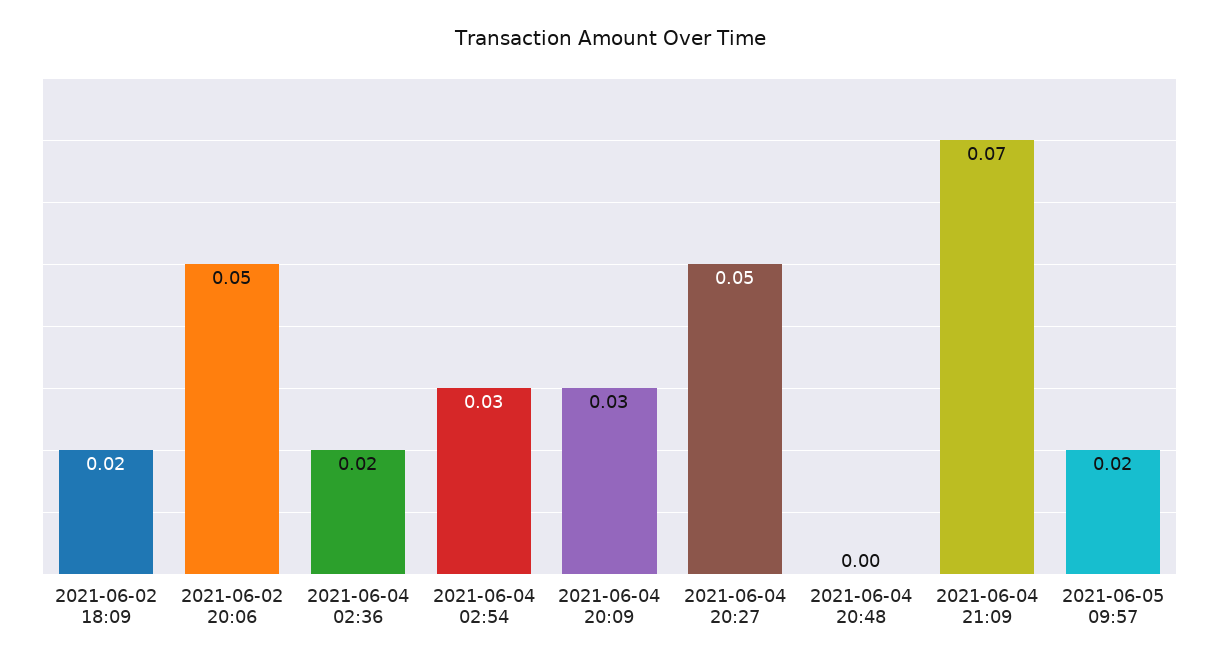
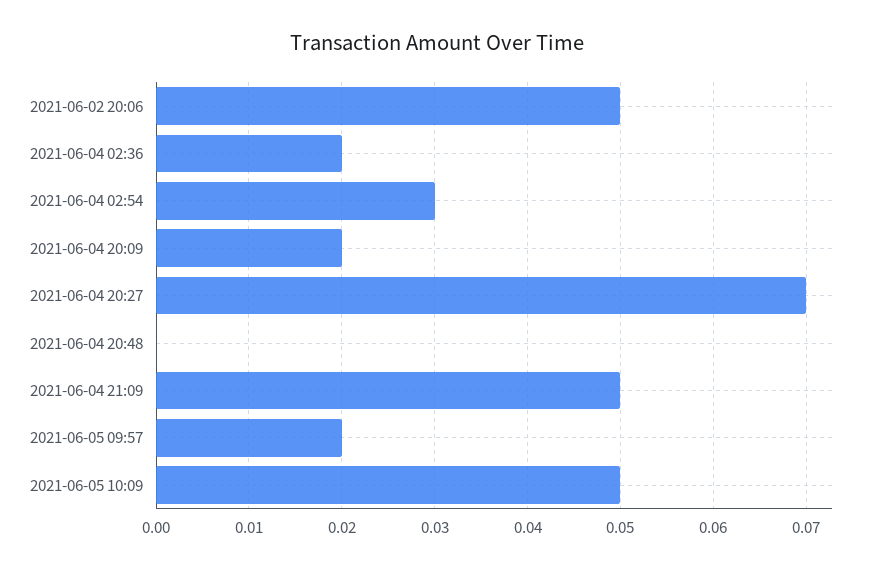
2021-06-02 18:09: 0.02 -> none
2021-06-04 20:09: 0.03 -> 0.02
2021-06-04 20:27: 0.05 -> 0.07
2021-06-04 21:09: 0.07 -> 0.05
2021-06-05 10:09: none -> 0.05

